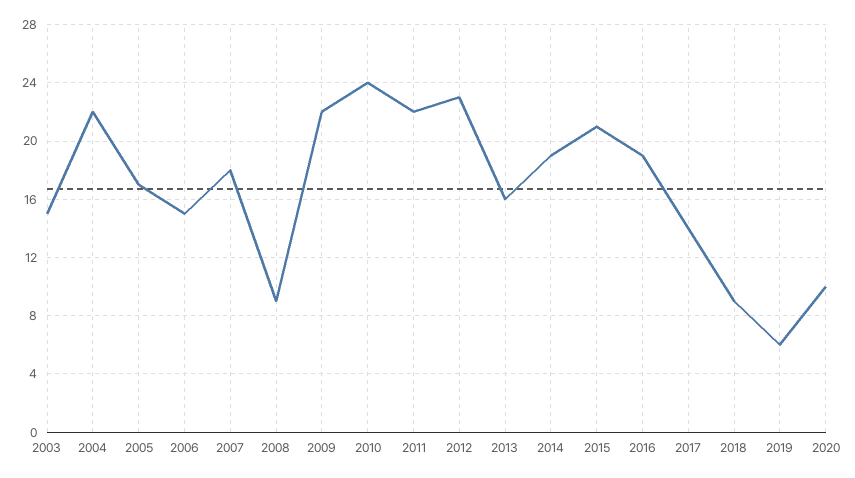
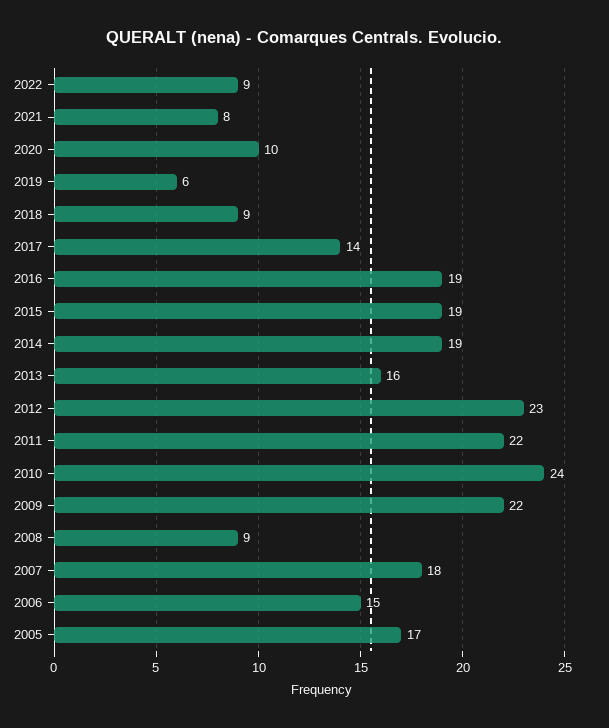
2003: 15 -> none
2004: 22 -> none
2015: 21 -> 19
2022: none -> 9
2021: none -> 8

